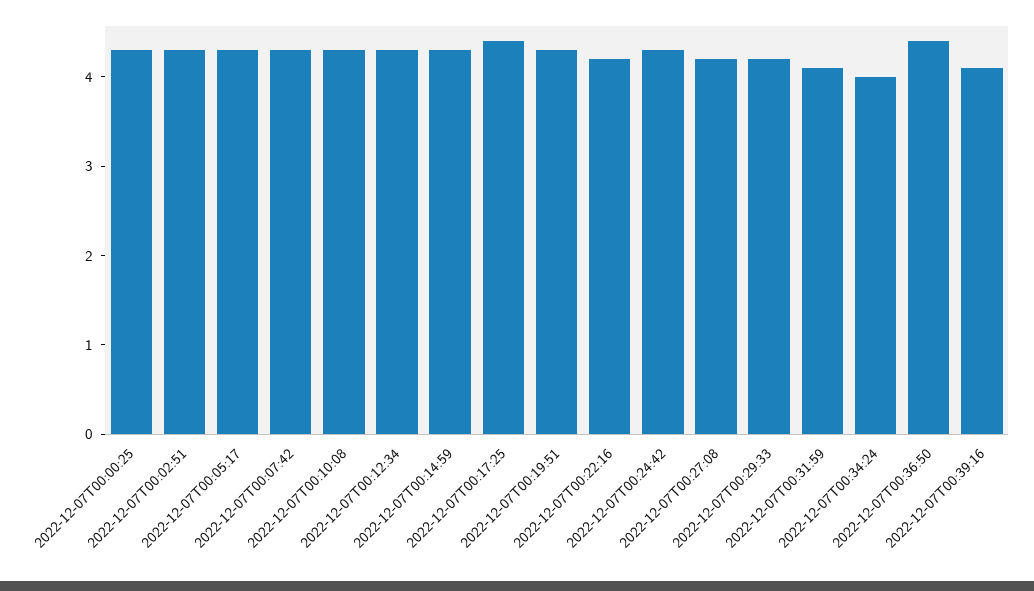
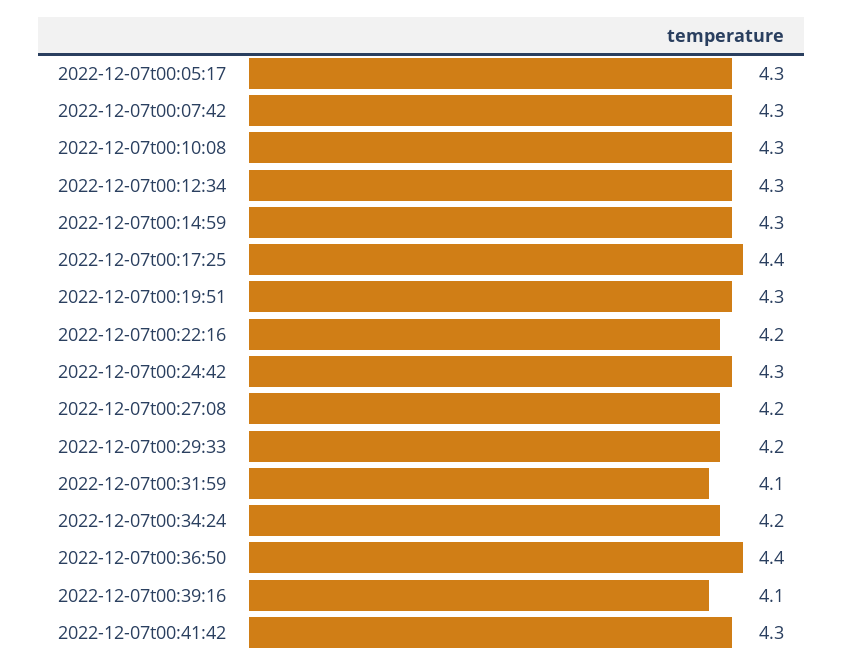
2022-12-07T00:00:25: 4.3 -> none
2022-12-07T00:02:51: 4.3 -> none
2022-12-07T00:34:24: 4 -> 4.2
2022-12-07t00:41:42: none -> 4.3

